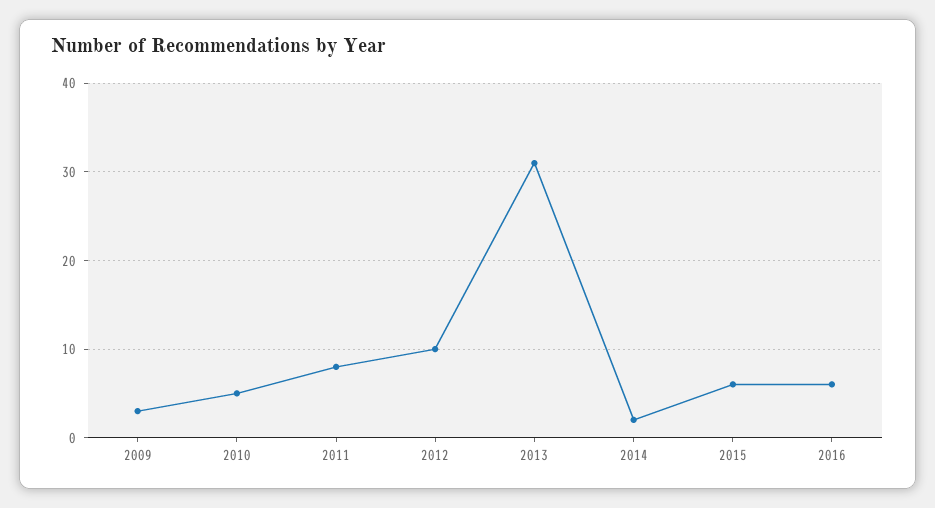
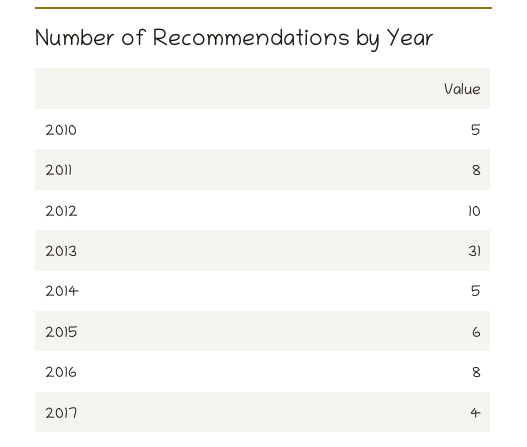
2009: 3 -> none
2014: 2 -> 5
2016: 6 -> 8
2017: none -> 4

